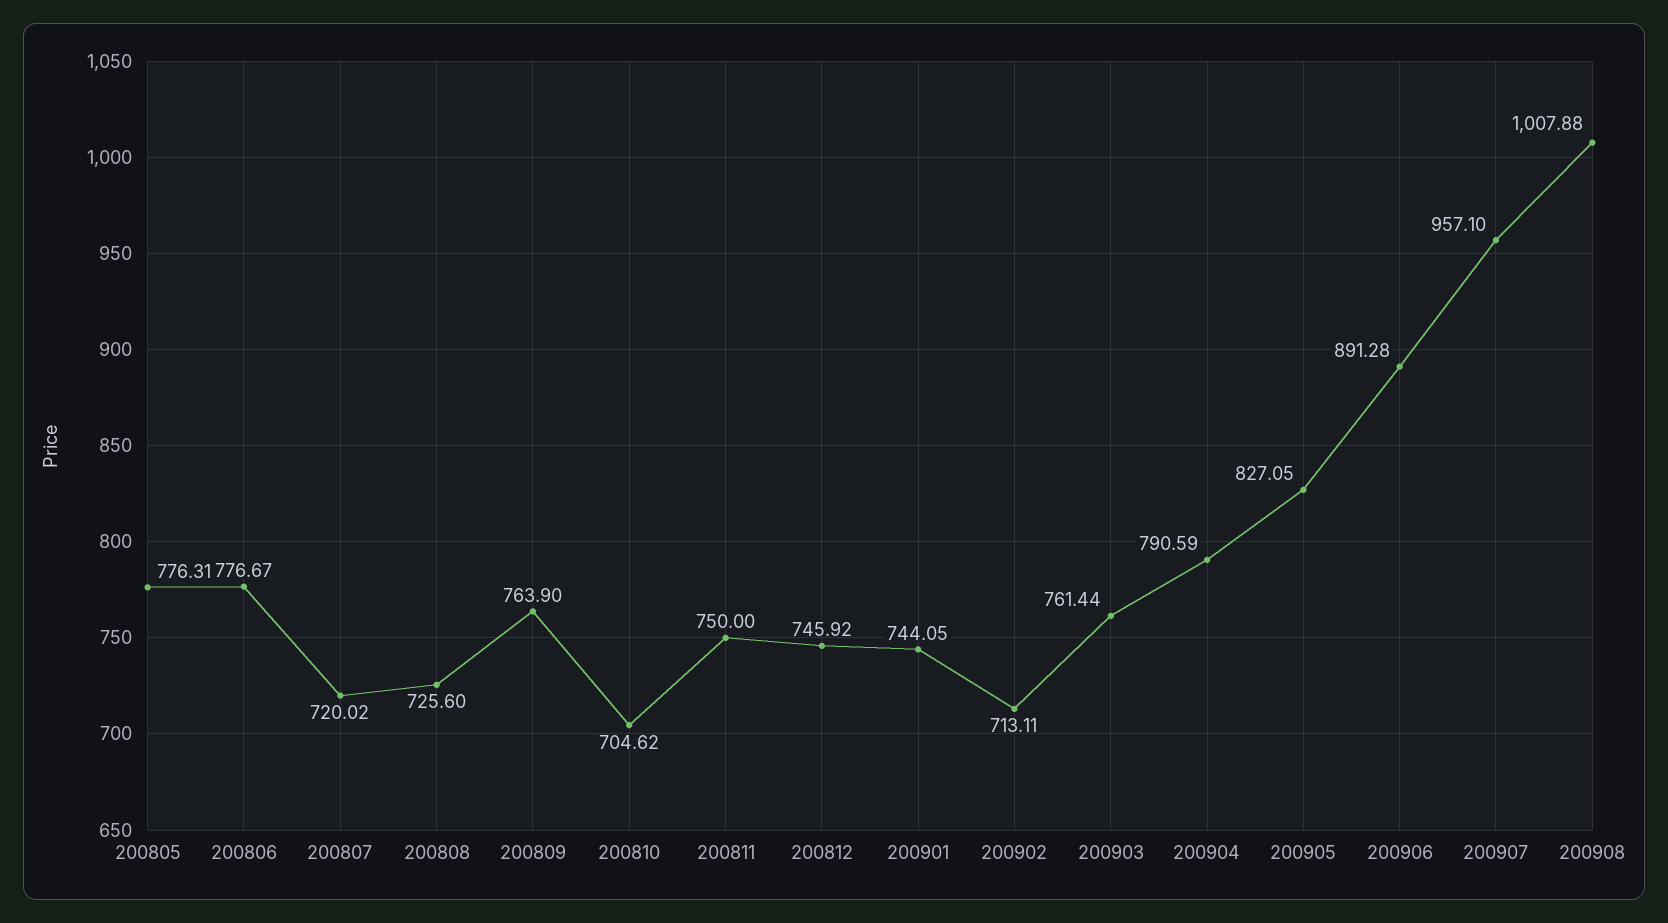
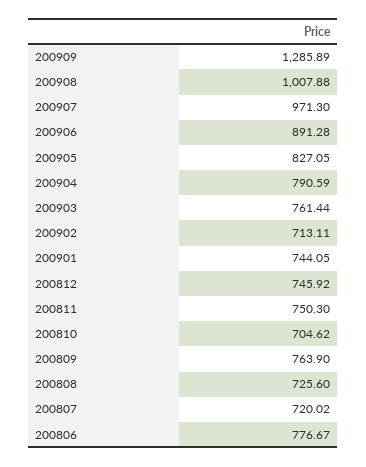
200805: 776.31 -> none
200811: 750 -> 750.3
200907: 957.1 -> 971.3
200909: none -> 1285.89

